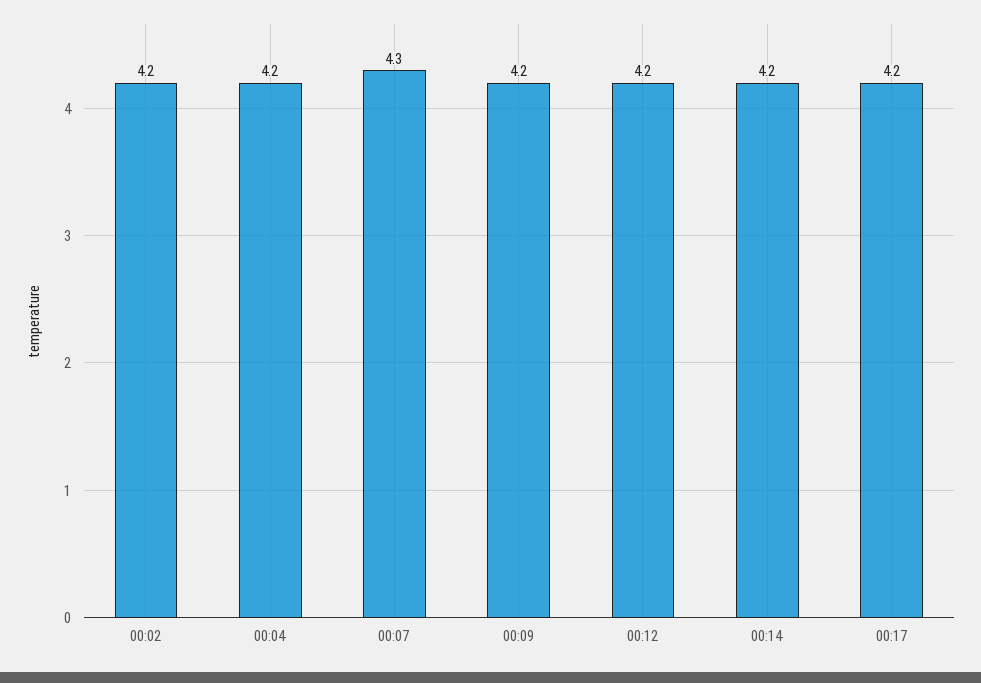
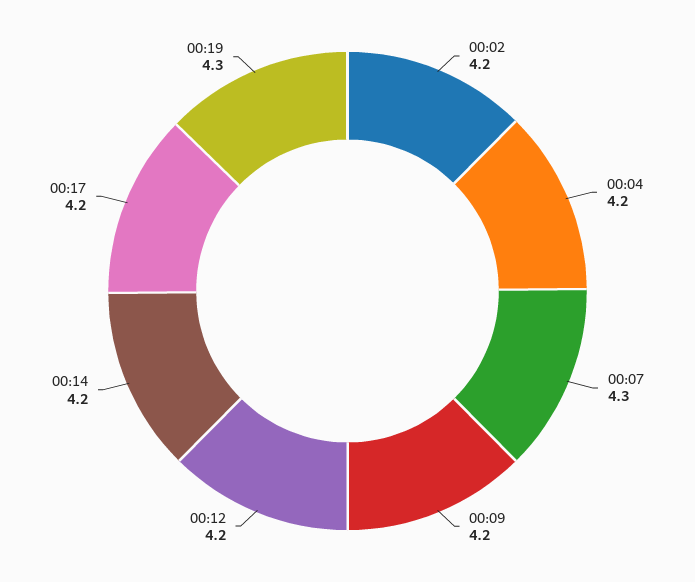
00:19: none -> 4.3

